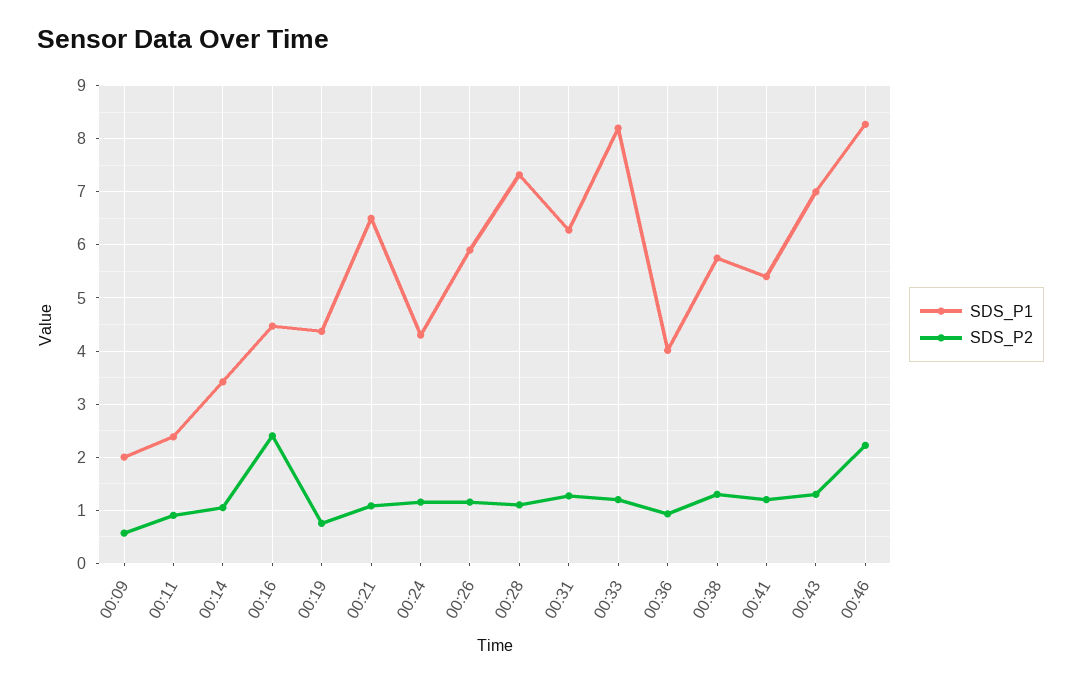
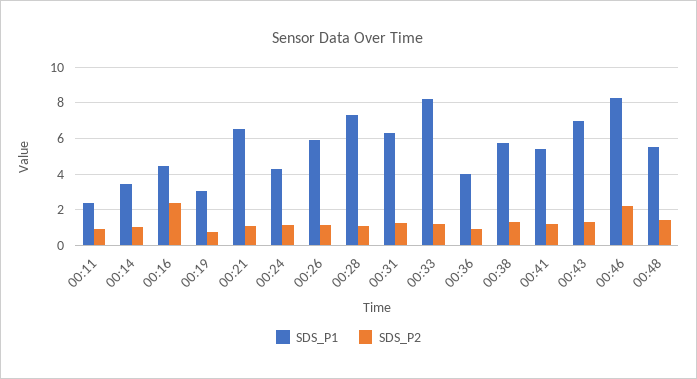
SDS_P1, 00:09: 2 -> none
SDS_P2, 00:09: 0.6 -> none
SDS_P1, 00:19: 4.4 -> 3
SDS_P1, 00:48: none -> 5.5
SDS_P2, 00:48: none -> 1.5

